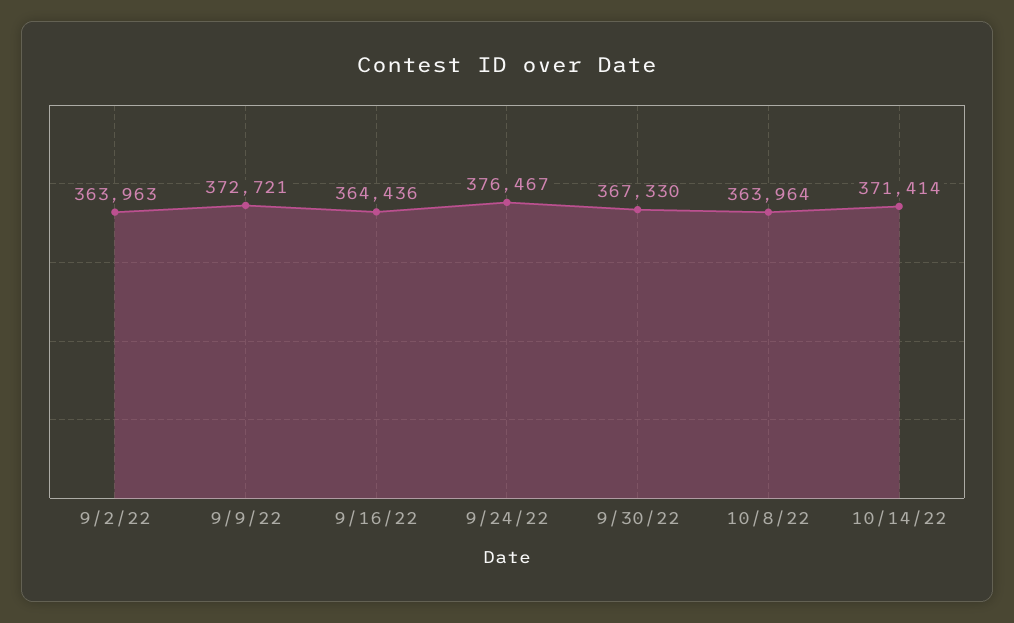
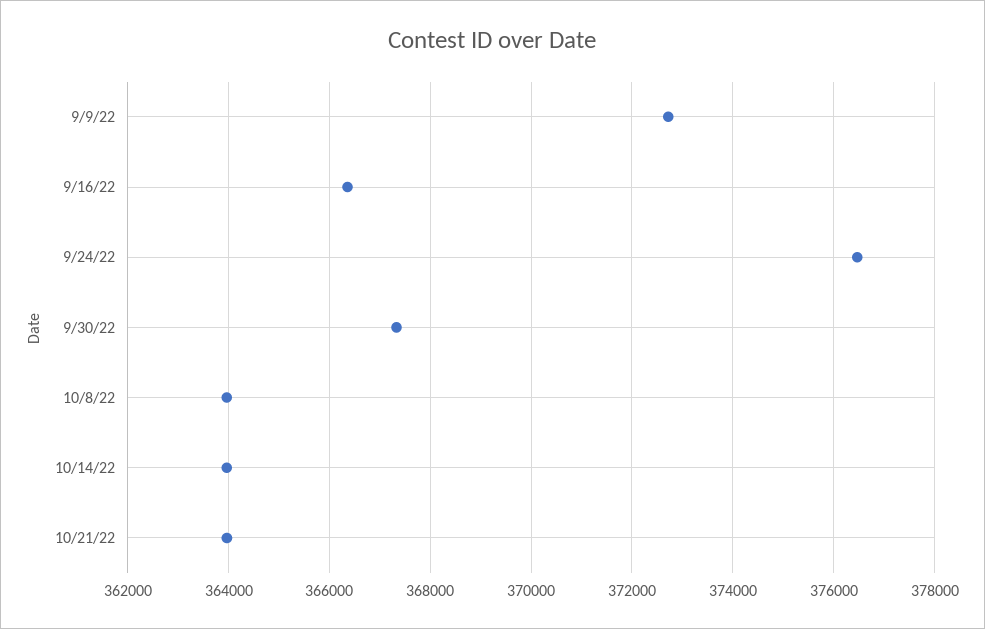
9/2/22: 363963 -> none
9/16/22: 364436 -> 366400
10/14/22: 371414 -> 364000
10/21/22: none -> 364000

